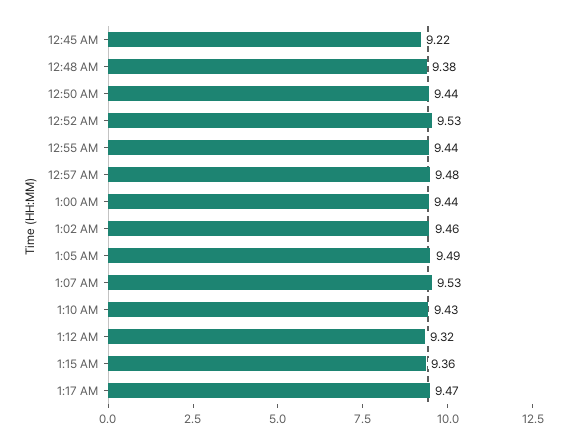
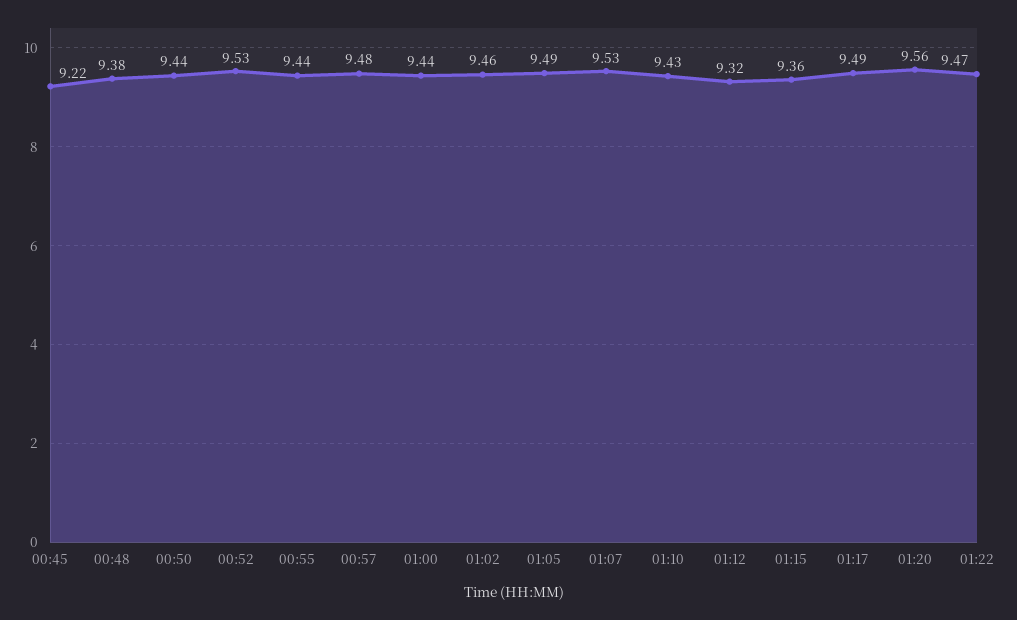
1:17 AM: 9.47 -> 9.49
01:20: none -> 9.56
01:22: none -> 9.47

